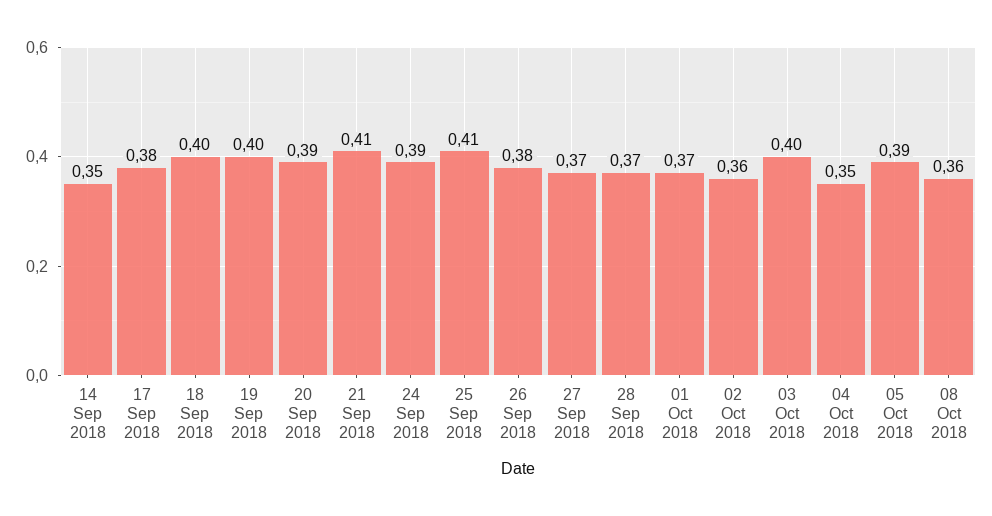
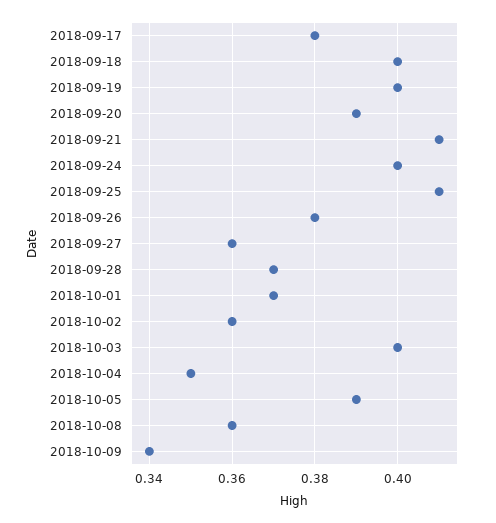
14 Sep 2018: 0.35 -> none
24 Sep 2018: 0.39 -> 0.4
27 Sep 2018: 0.37 -> 0.36
2018-10-09: none -> 0.34

